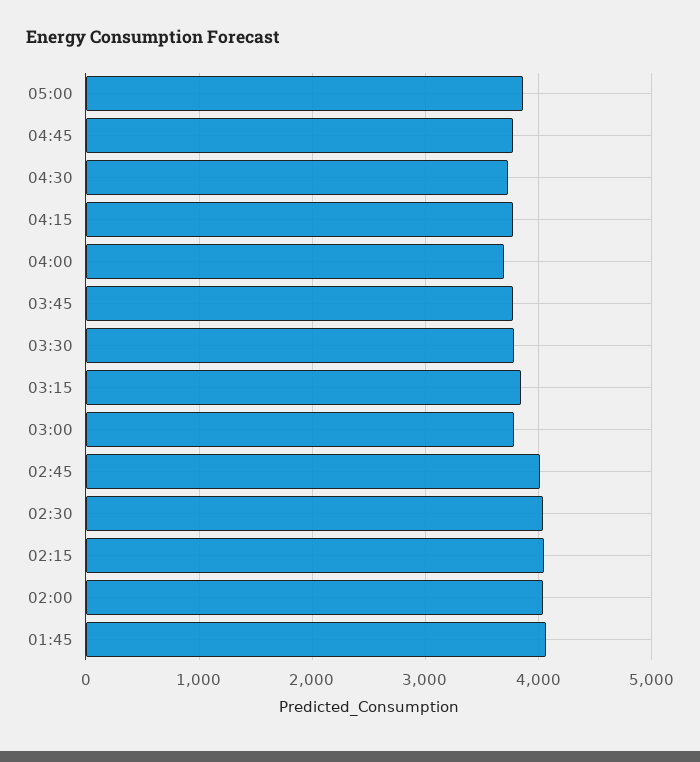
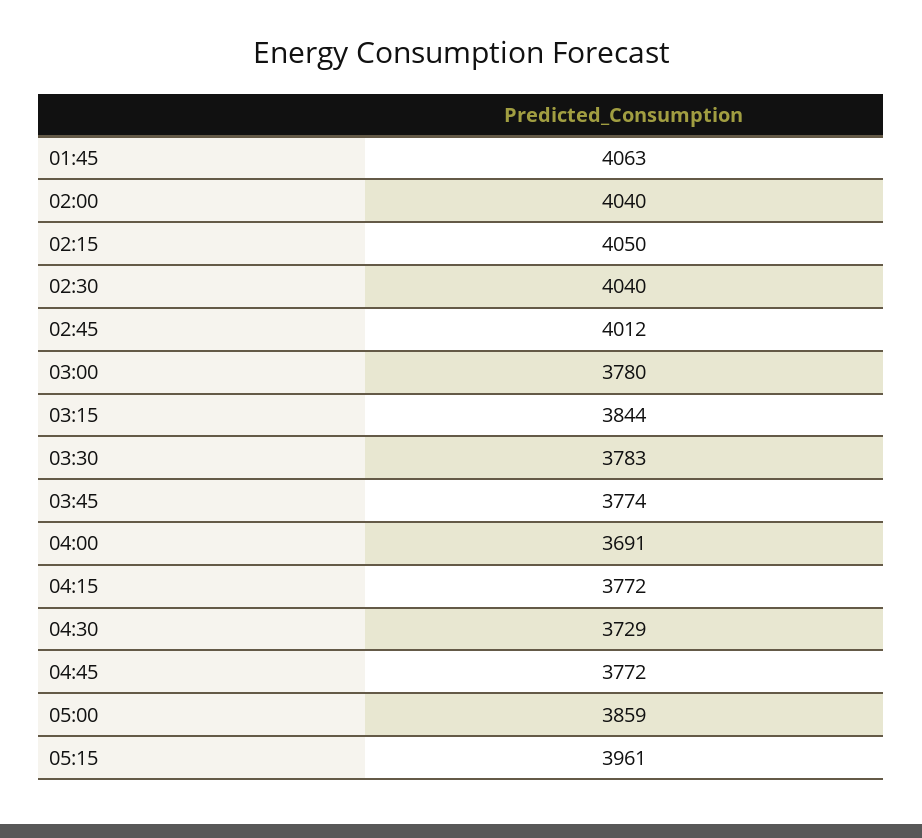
05:15: none -> 3961

